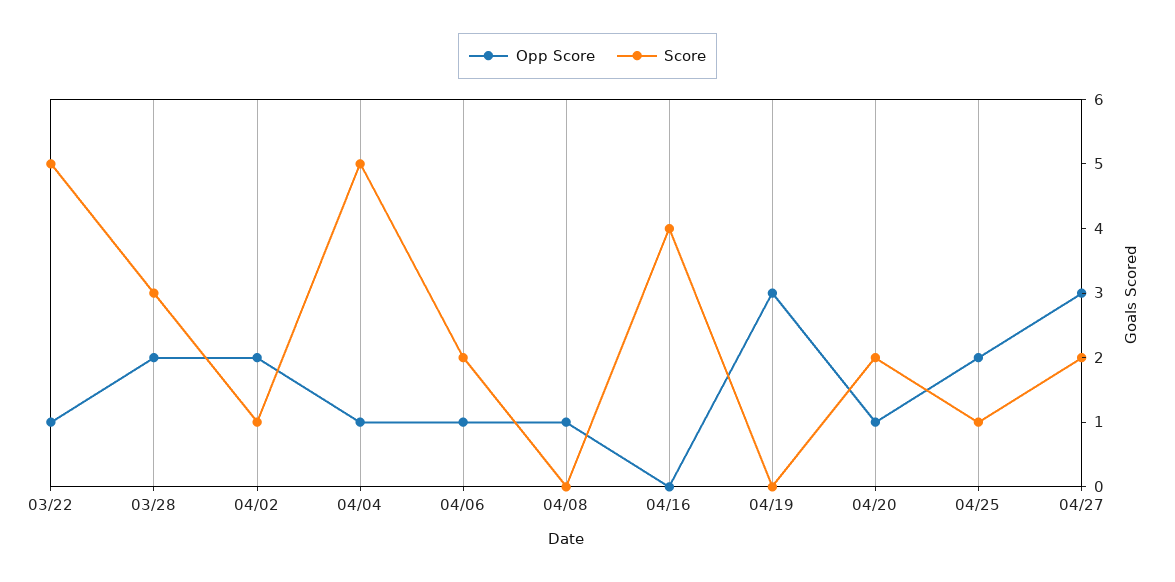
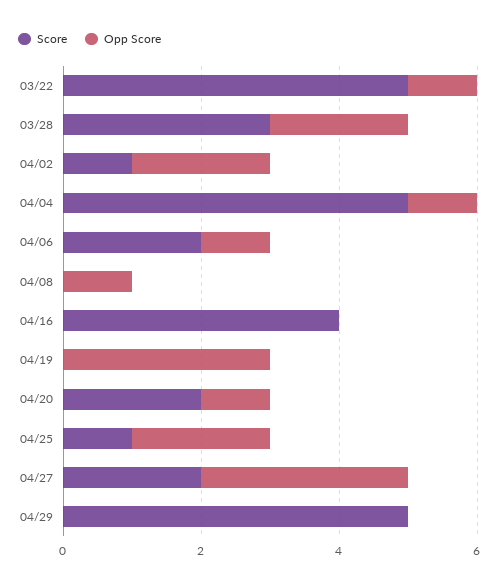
Score, 04/29: none -> 5
Opp Score, 04/29: none -> 0

